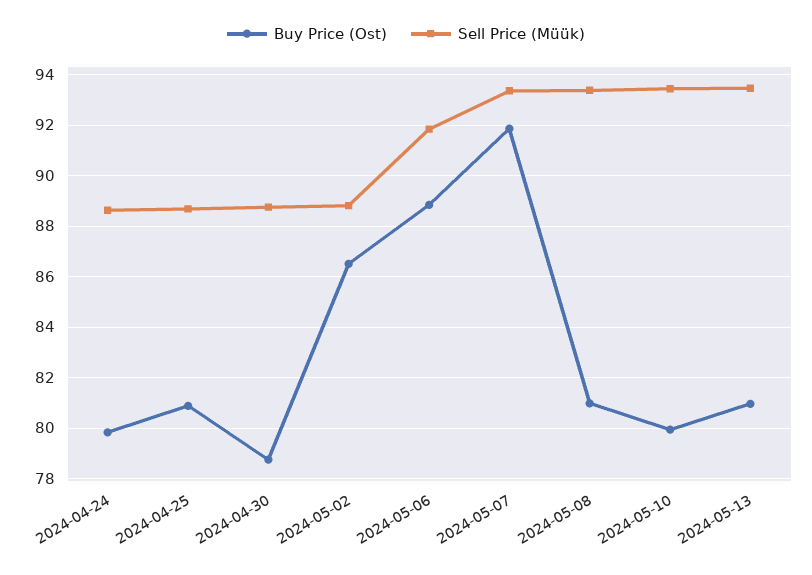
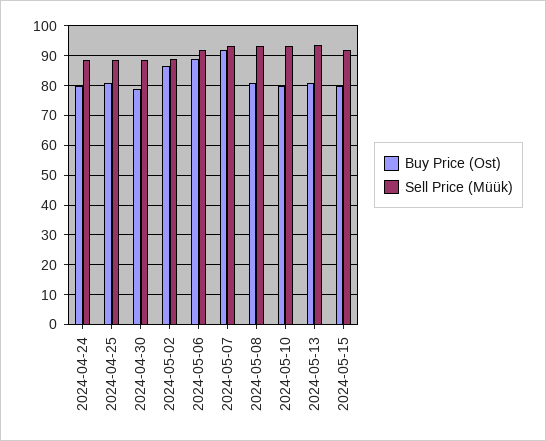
Buy Price (Ost), 2024-05-15: none -> 80
Sell Price (Müük), 2024-05-15: none -> 92.5

